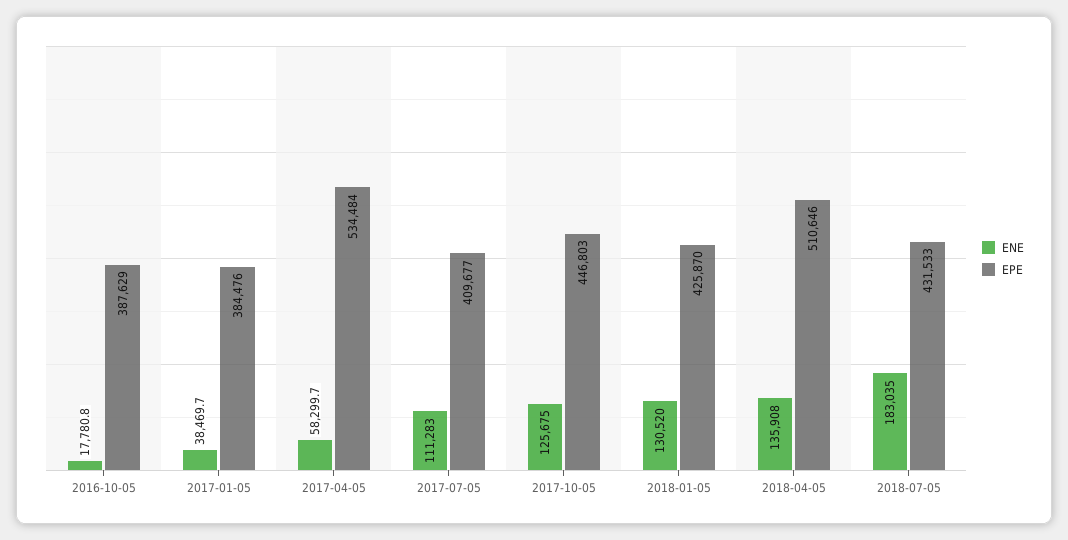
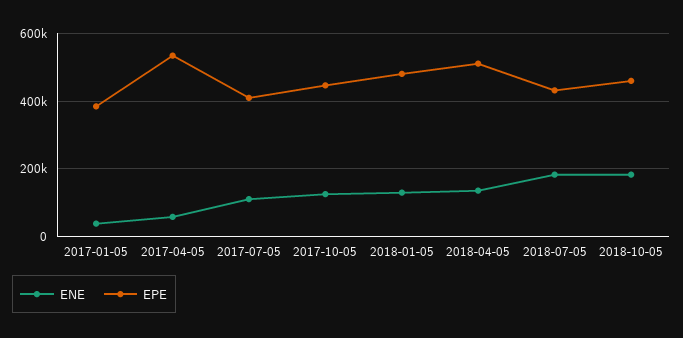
ENE, 2016-10-05: 17780.8 -> none
EPE, 2016-10-05: 387629 -> none
EPE, 2018-01-05: 425870 -> 480000
ENE, 2018-10-05: none -> 180000
EPE, 2018-10-05: none -> 460000

